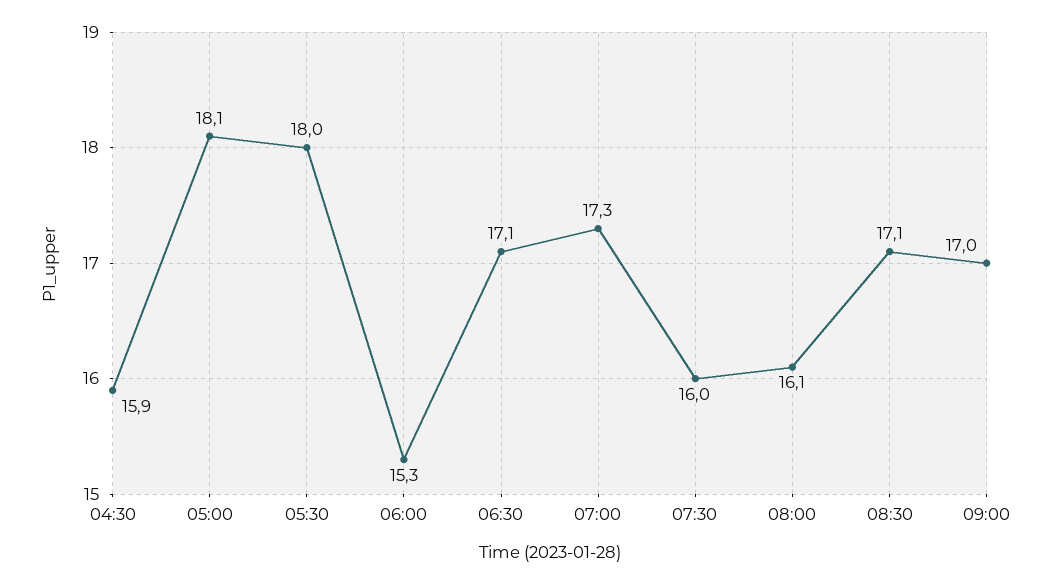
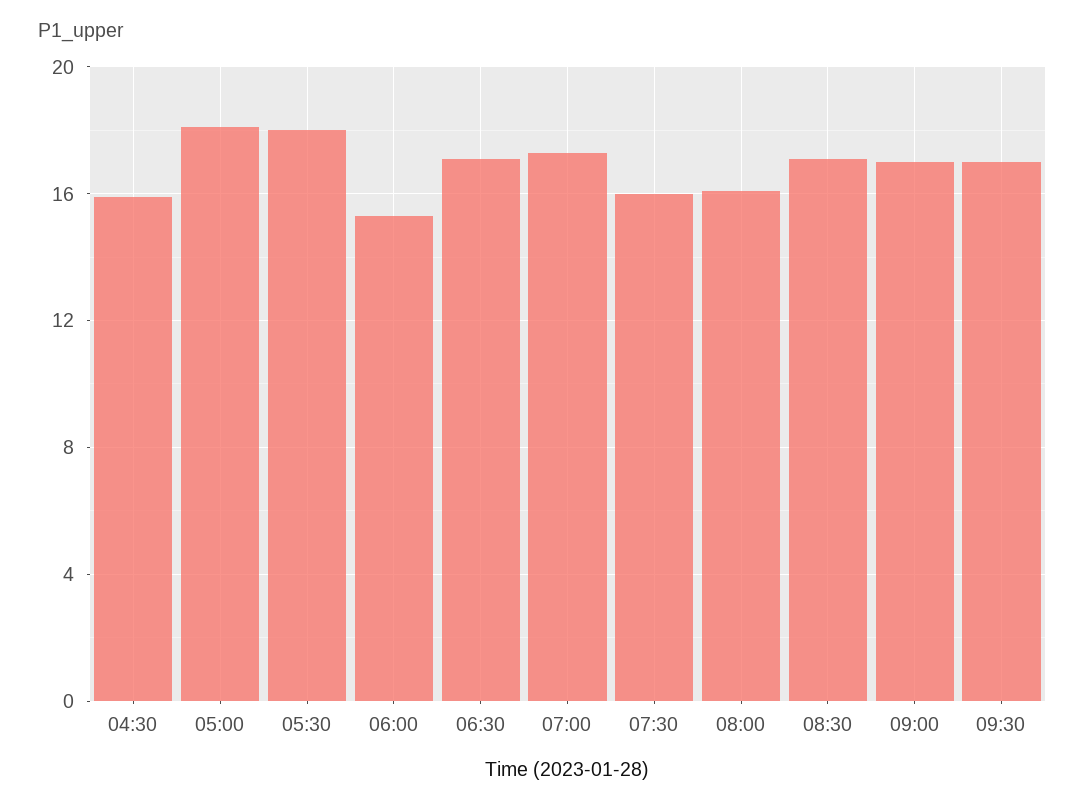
09:30: none -> 17

